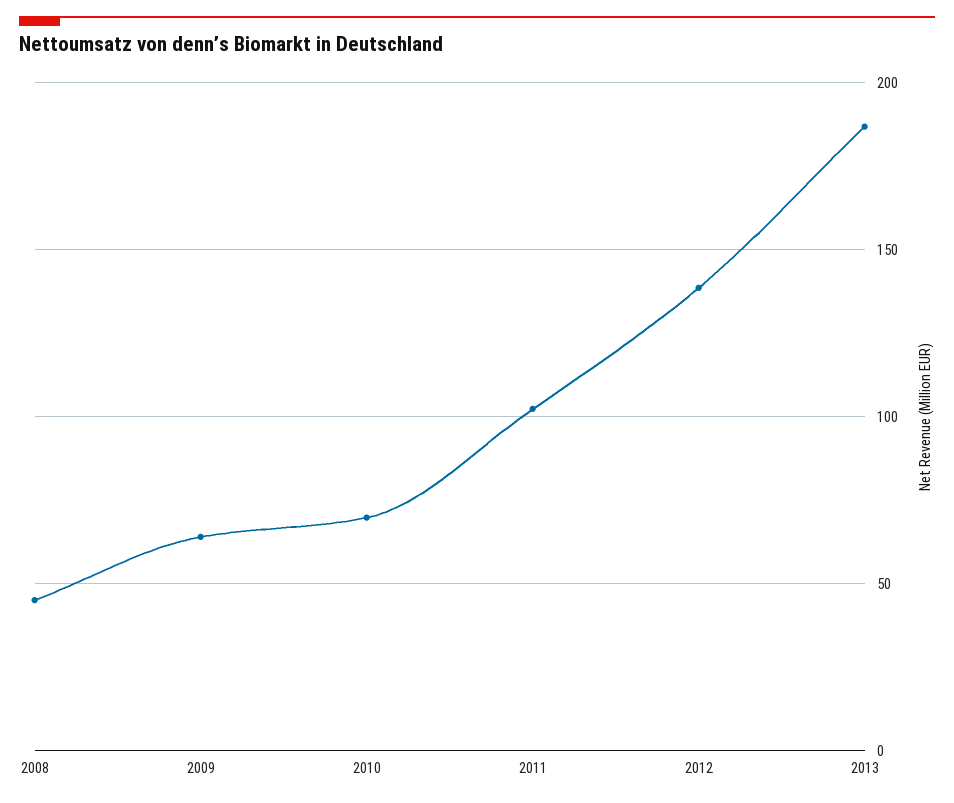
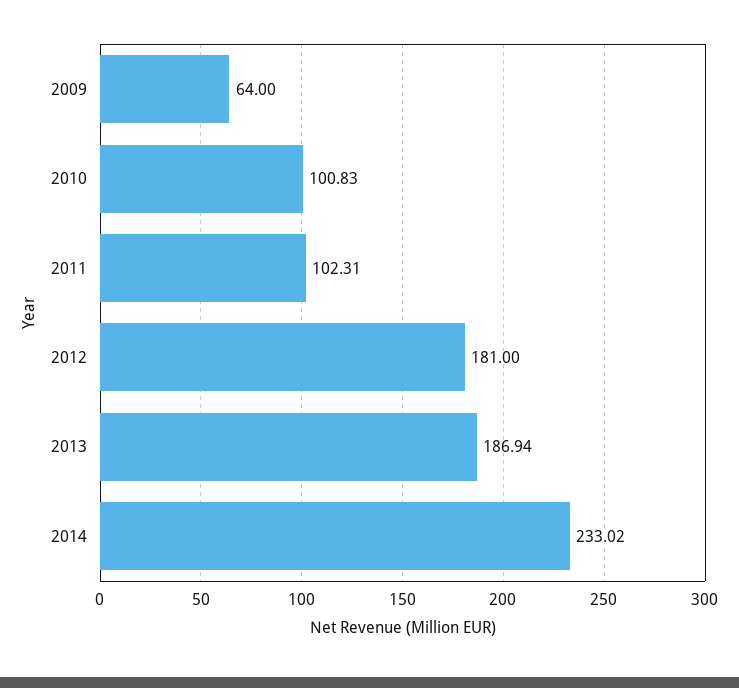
2008: 45 -> none
2010: 70 -> 100.83
2012: 140 -> 181
2014: none -> 233.02

